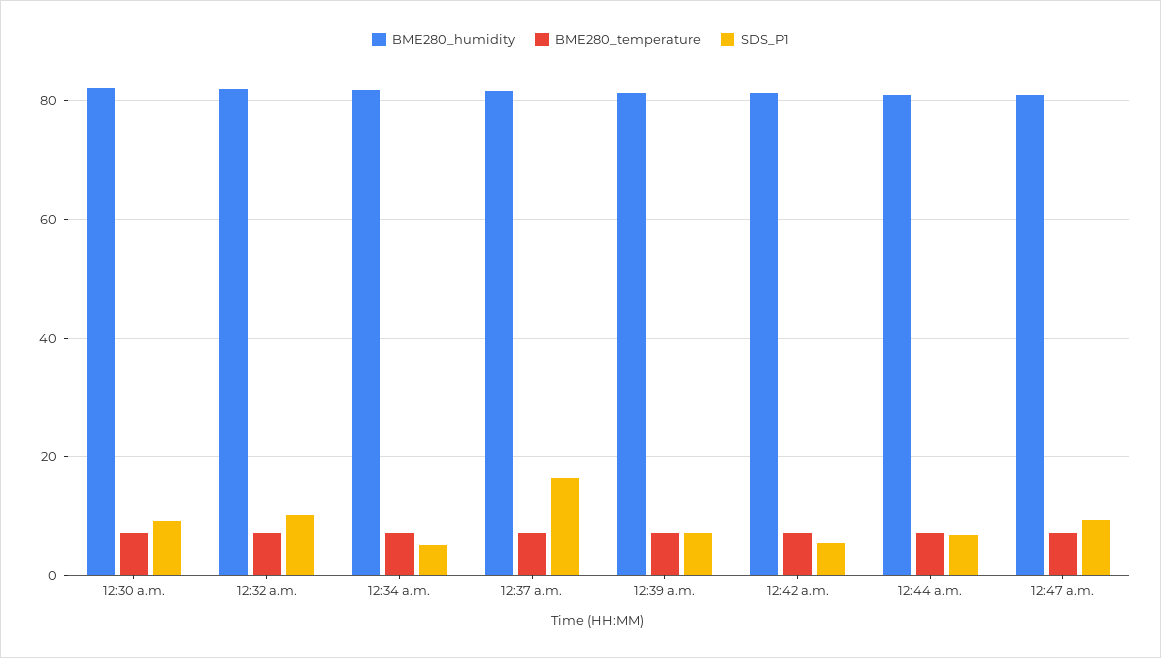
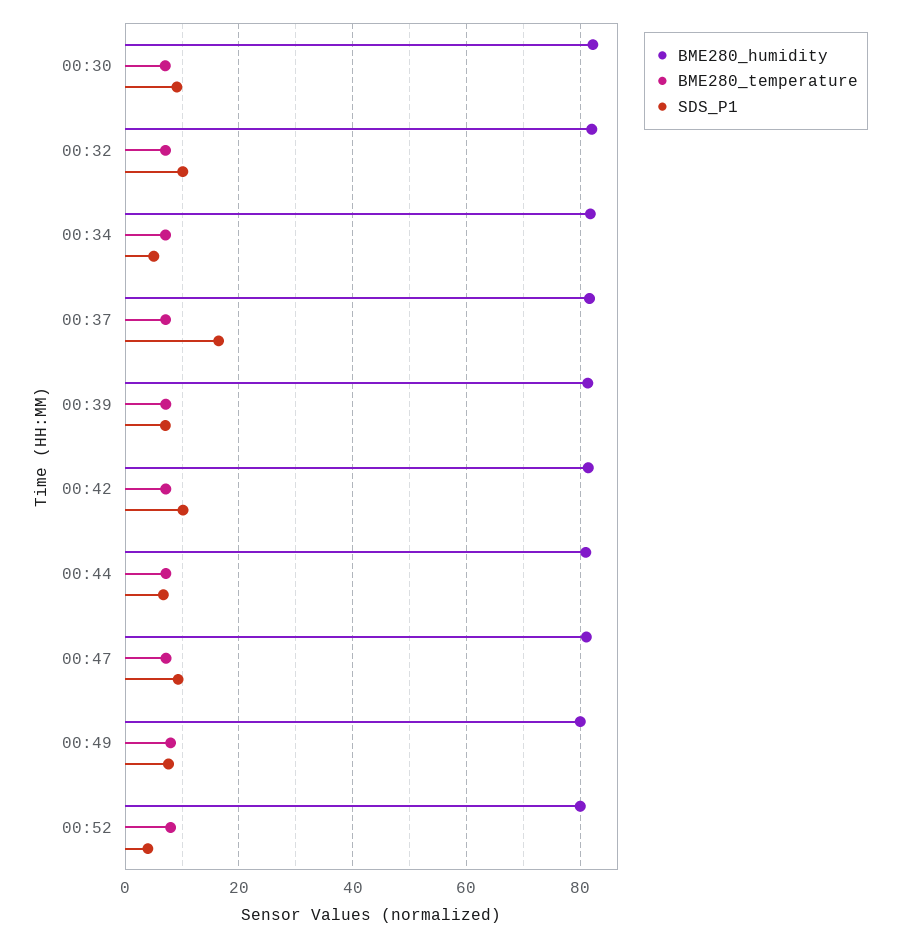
SDS_P1, 12:42 a.m.: 6 -> 10
BME280_humidity, 00:49: none -> 80
BME280_temperature, 00:49: none -> 8
SDS_P1, 00:49: none -> 8
BME280_humidity, 00:52: none -> 80
BME280_temperature, 00:52: none -> 8
SDS_P1, 00:52: none -> 4

